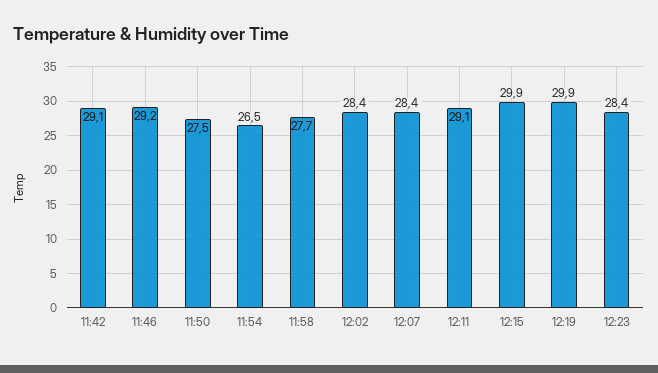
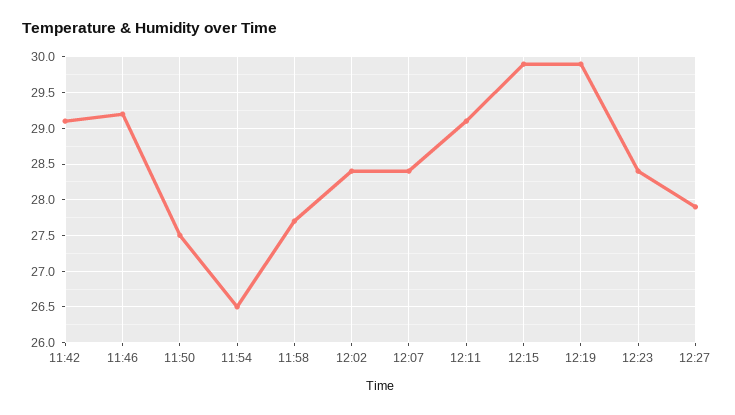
12:27: none -> 27.9

